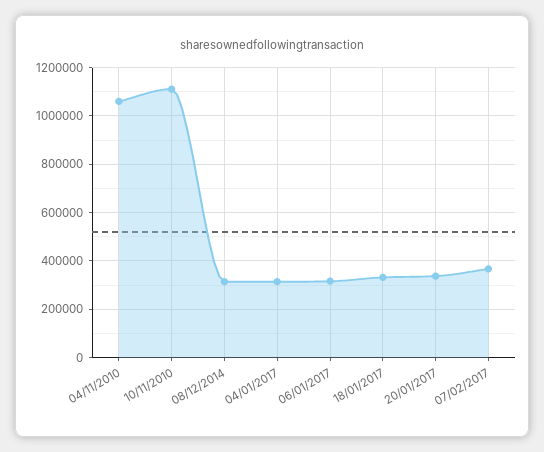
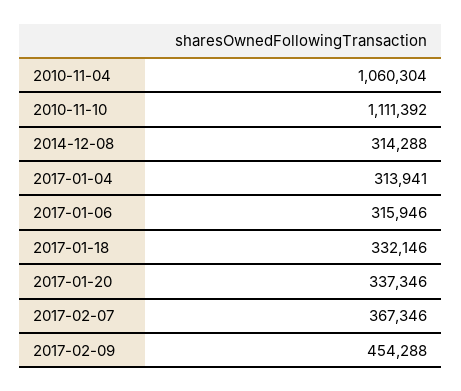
2017-02-09: none -> 454288

